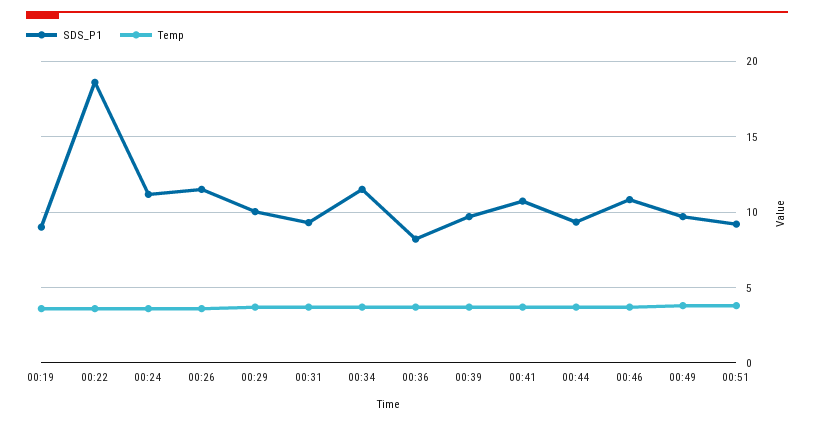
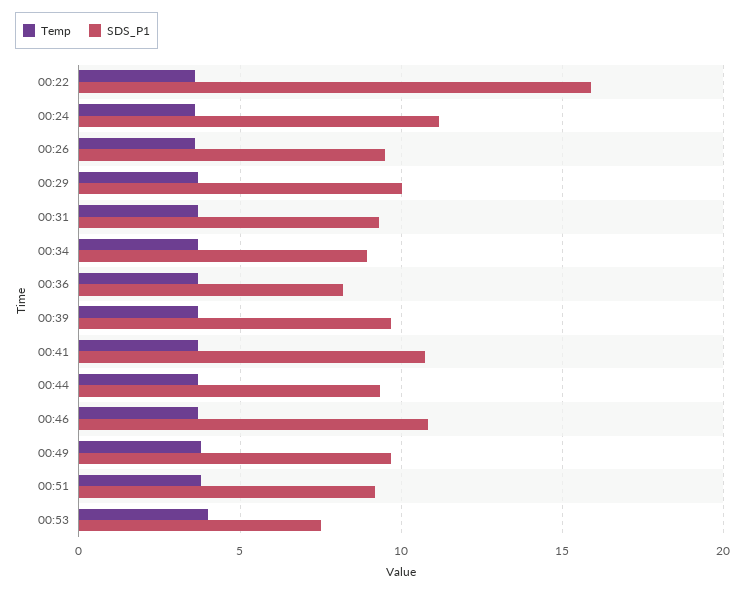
SDS_P1, 00:19: 9 -> none
Temp, 00:19: 3.5 -> none
SDS_P1, 00:22: 18.5 -> 16
SDS_P1, 00:26: 11.5 -> 9.5
SDS_P1, 00:34: 11.5 -> 9
Temp, 00:53: none -> 4
SDS_P1, 00:53: none -> 7.5

